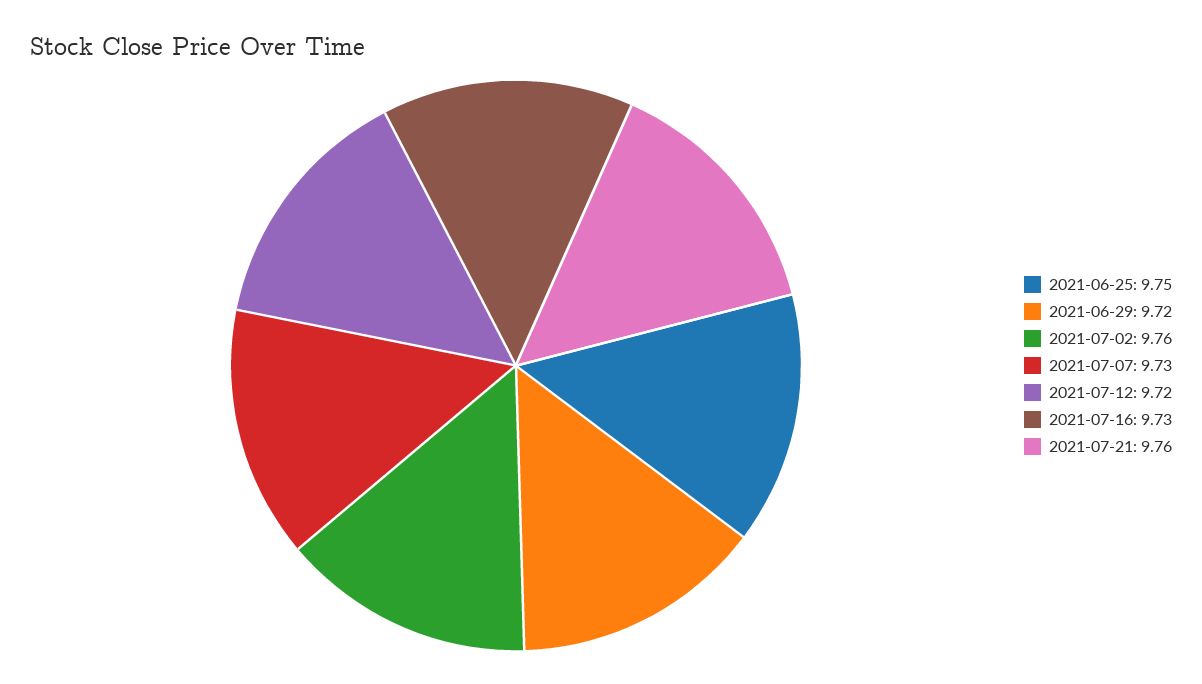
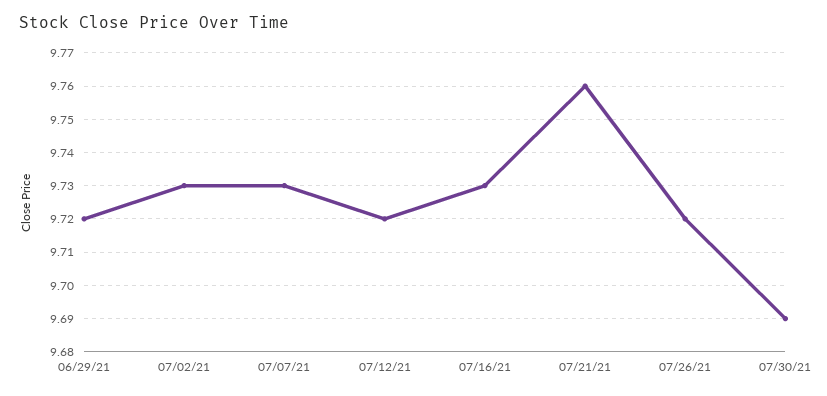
2021-06-25: 9.75 -> none
2021-07-02: 9.76 -> 9.73
07/26/21: none -> 9.72
07/30/21: none -> 9.69

